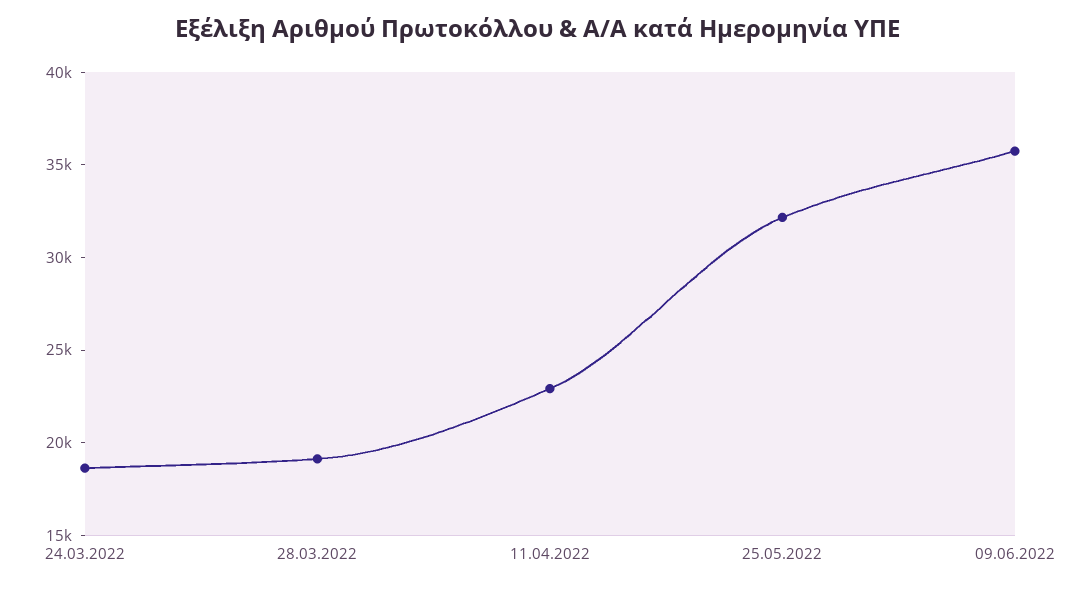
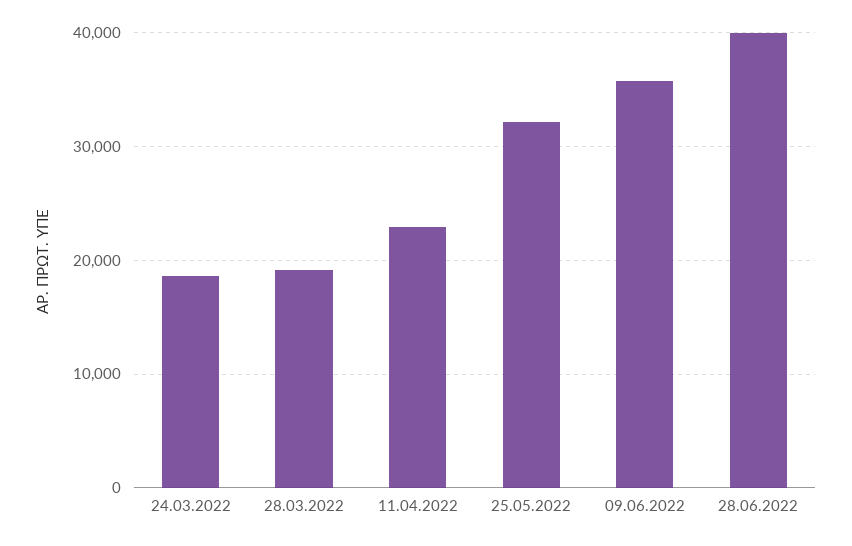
28.06.2022: none -> 40000

